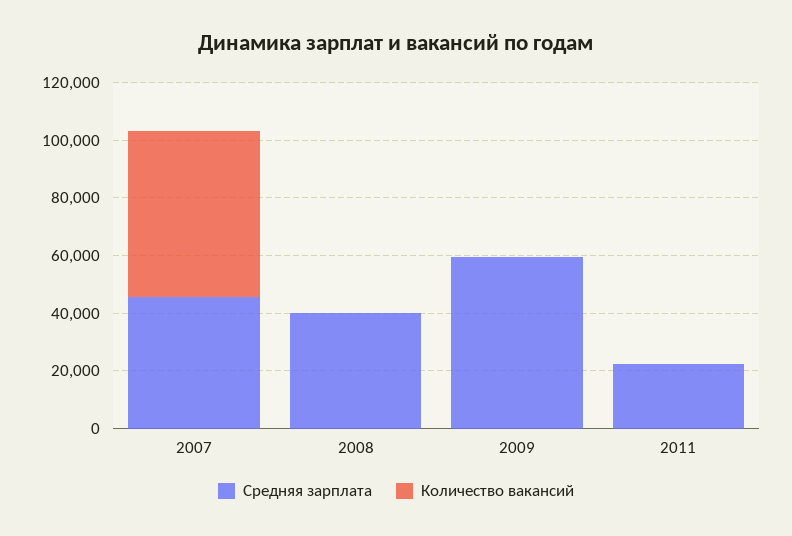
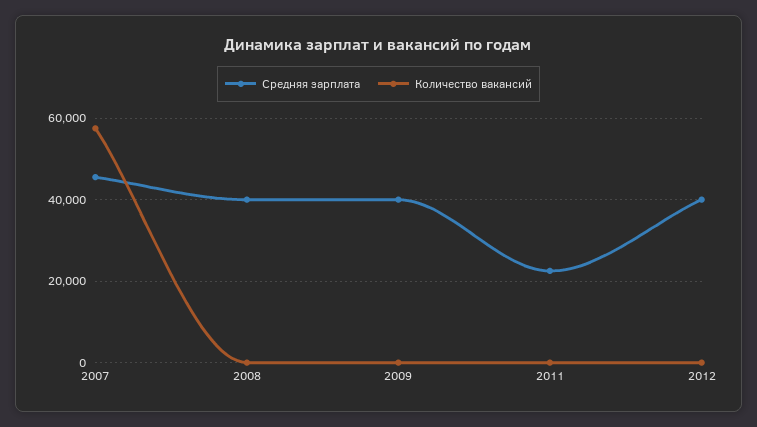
Средняя зарплата, 2009: 60000 -> 40000
Средняя зарплата, 2012: none -> 40000
Количество вакансий, 2012: none -> 0

